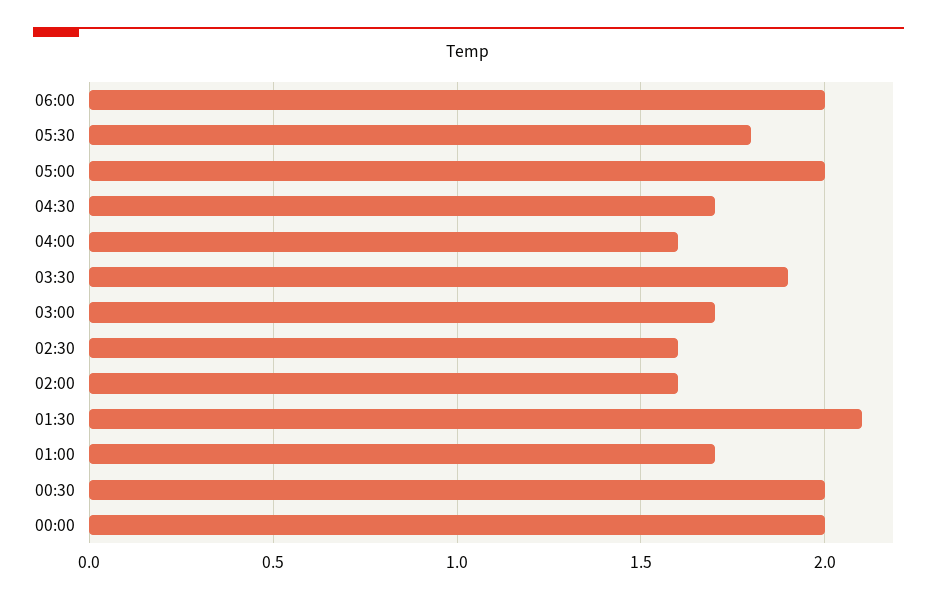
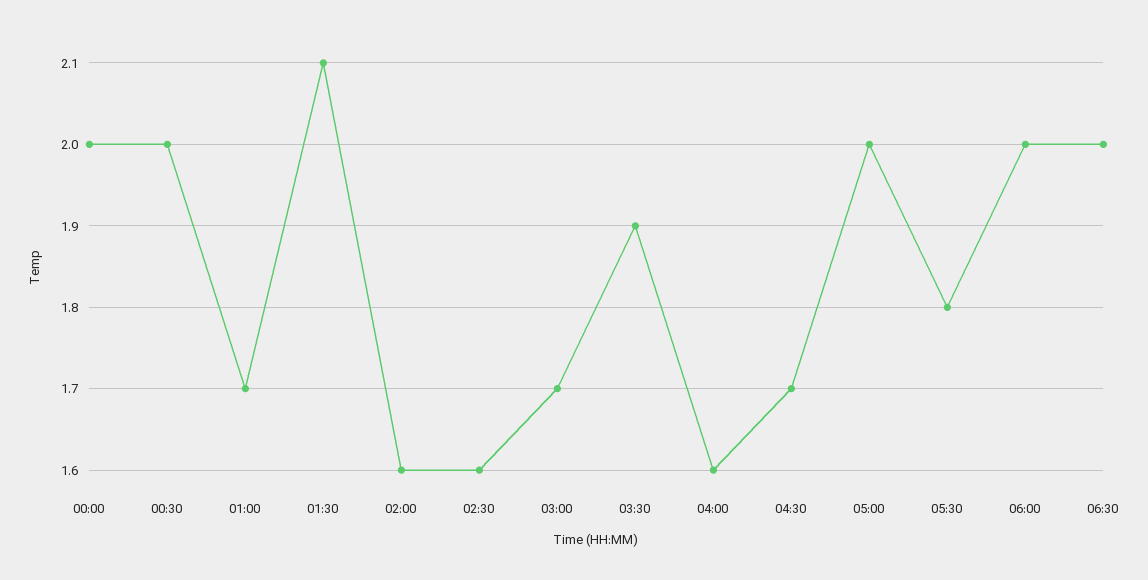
06:30: none -> 2

